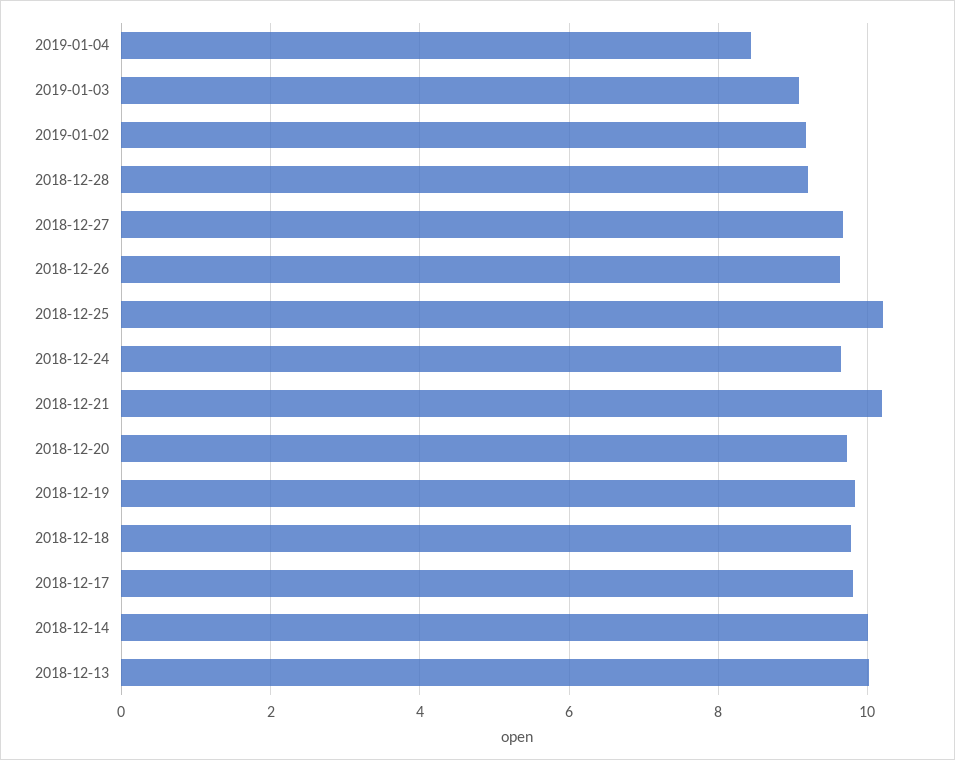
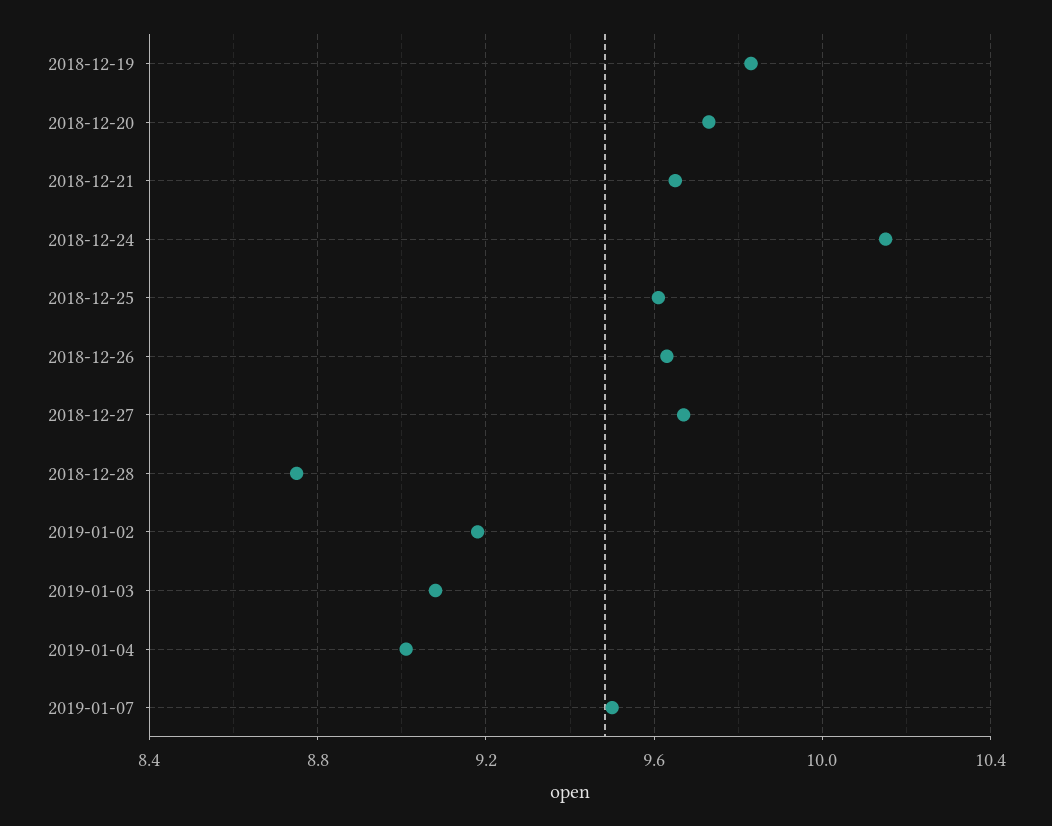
2019-01-04: 8.4 -> 9
2018-12-28: 9.2 -> 8.75
2018-12-25: 10.2 -> 9.6
2018-12-24: 9.6 -> 10.15
2018-12-21: 10.2 -> 9.65
2018-12-18: 9.8 -> none
2018-12-17: 9.8 -> none
2018-12-14: 10 -> none
2018-12-13: 10 -> none
2019-01-07: none -> 9.5

